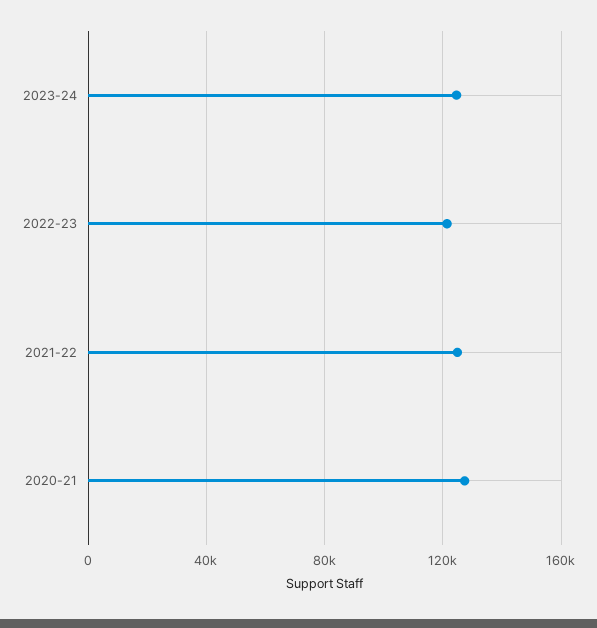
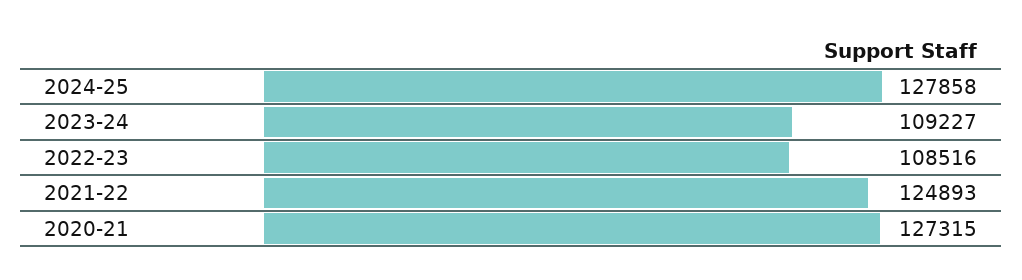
2023-24: 125000 -> 109227
2022-23: 120000 -> 108516
2024-25: none -> 127858

